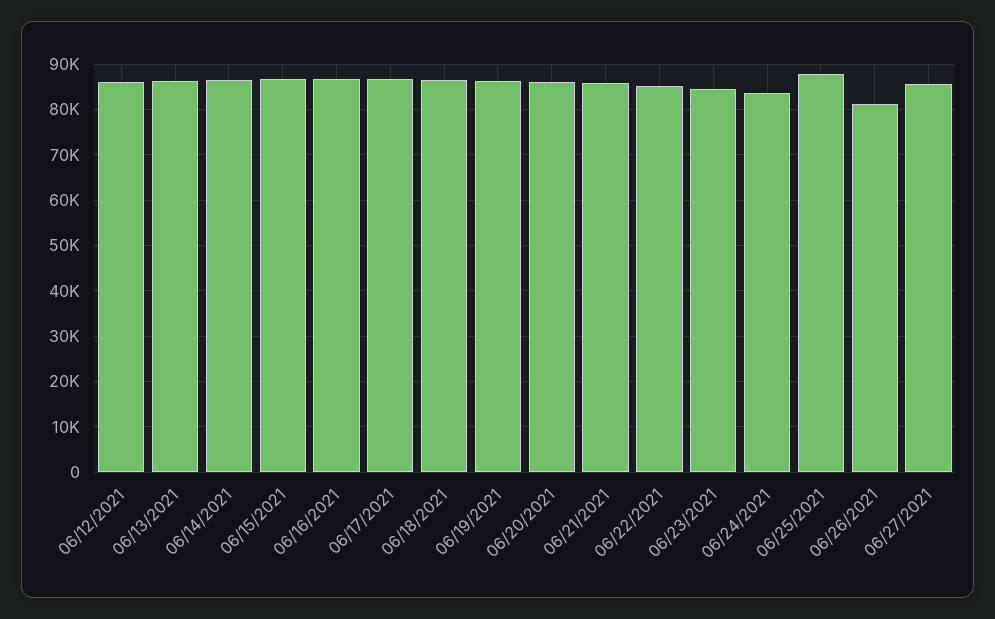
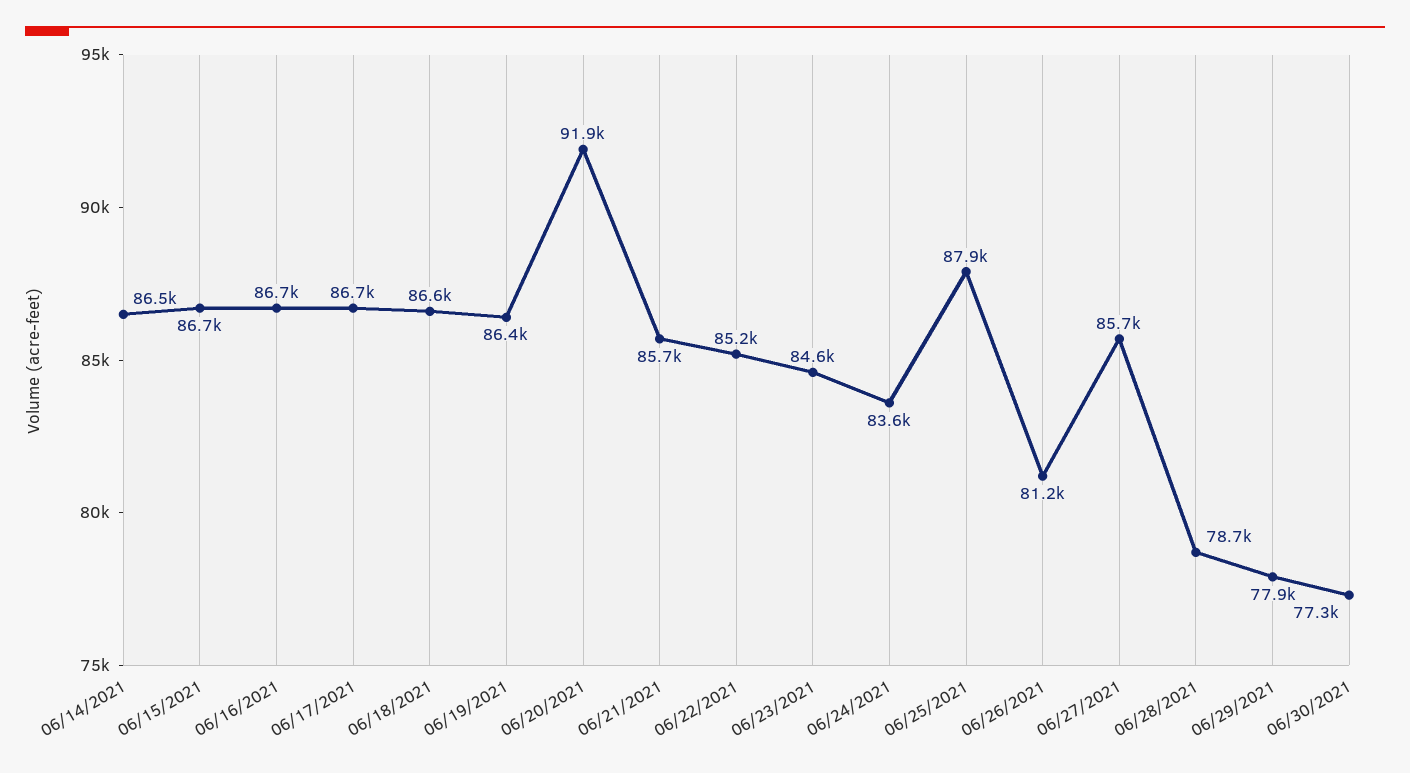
06/12/2021: 86000 -> none
06/13/2021: 86000 -> none
06/20/2021: 86000 -> 91900
06/28/2021: none -> 78700
06/29/2021: none -> 77900
06/30/2021: none -> 77300

